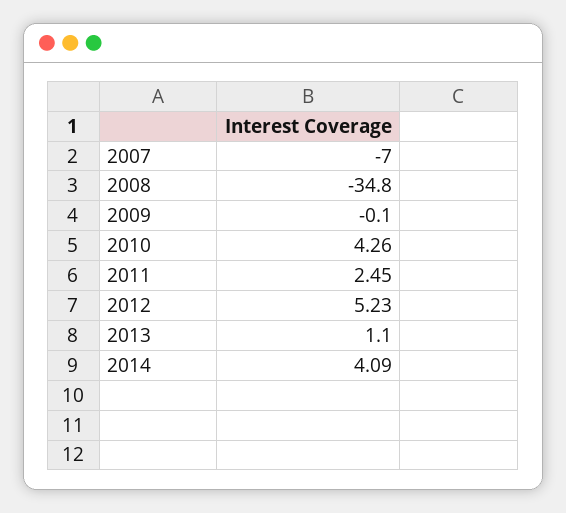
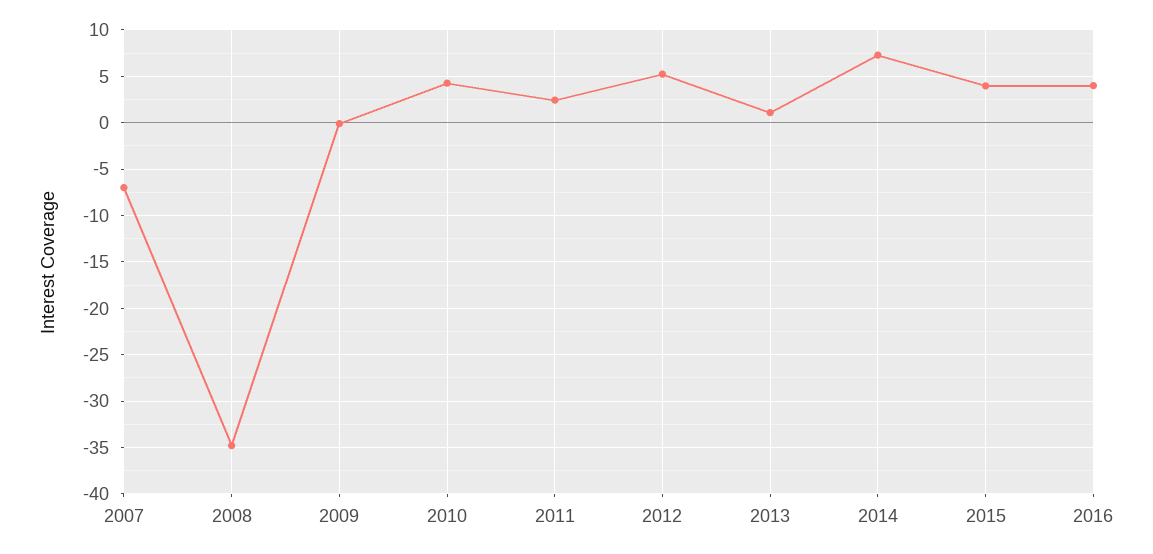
2014: 4.09 -> 7
2015: none -> 4
2016: none -> 4

